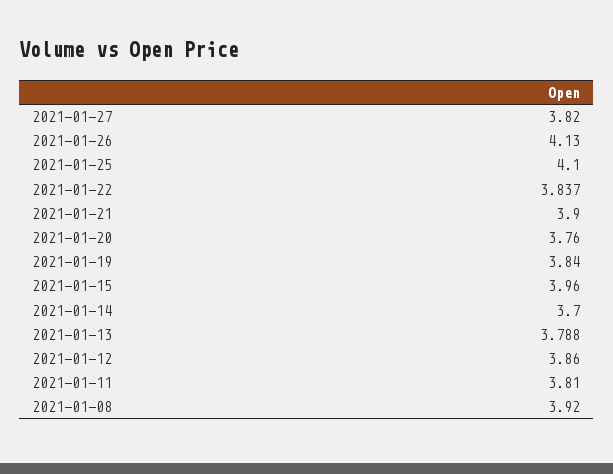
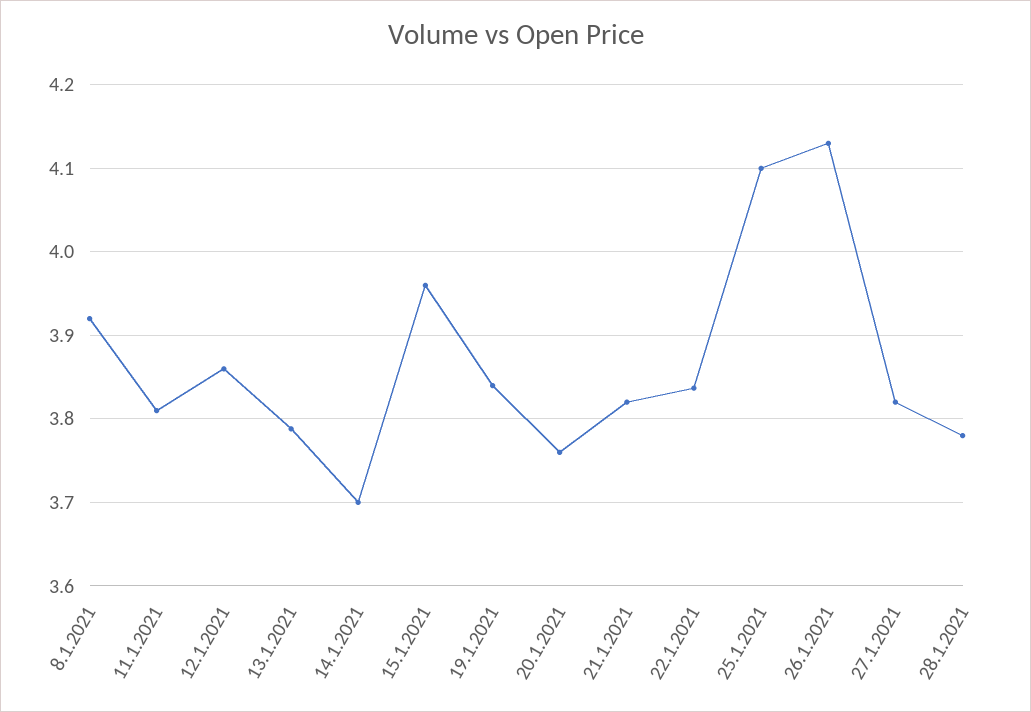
2021-01-21: 3.9 -> 3.82
28.1.2021: none -> 3.78

